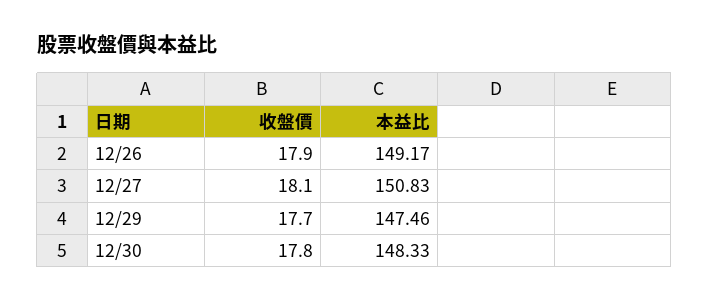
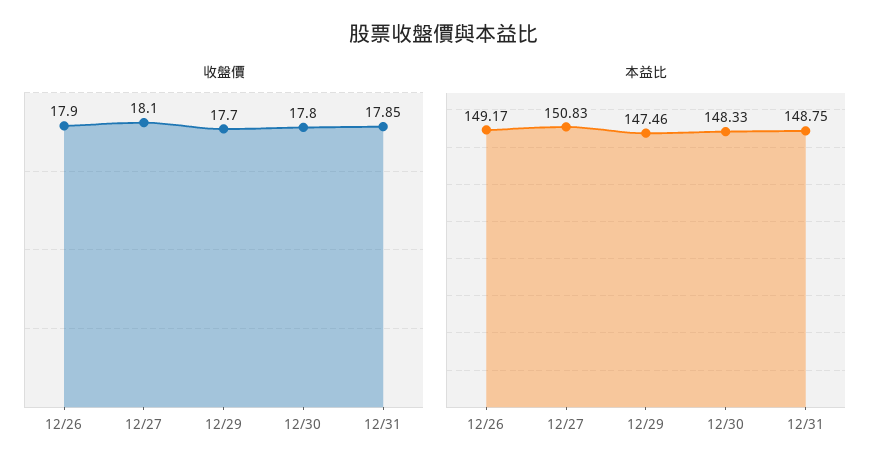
收盤價, 12/31: none -> 17.85
本益比, 12/31: none -> 148.75

